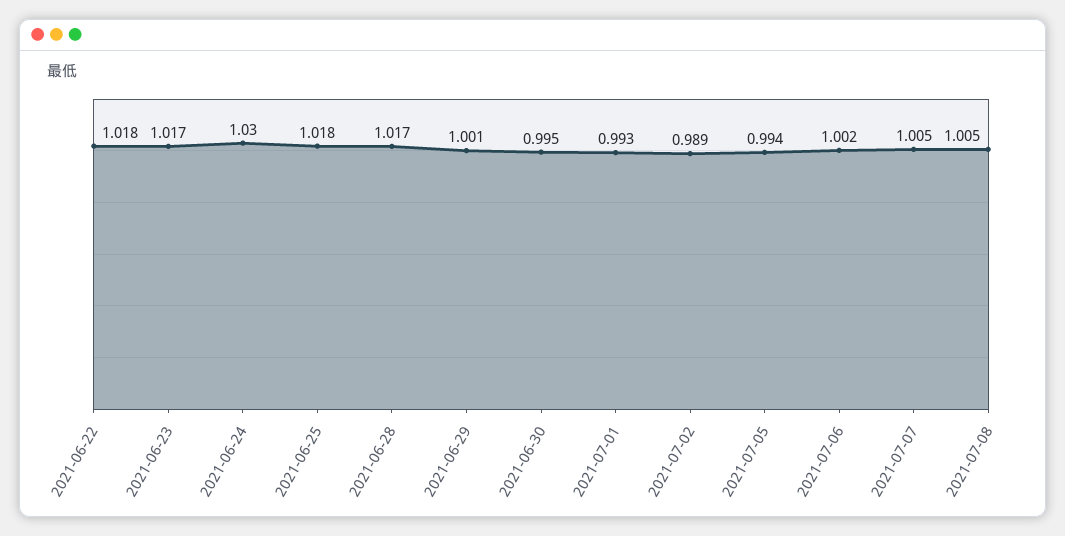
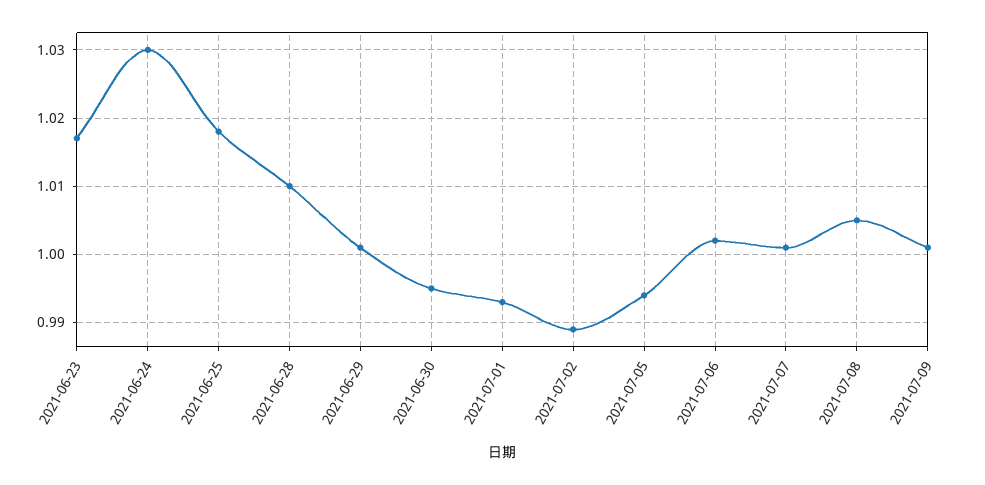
2021-06-22: 1.018 -> none
2021-06-28: 1.017 -> 1.01
2021-07-07: 1.005 -> 1.001
2021-07-09: none -> 1.001

